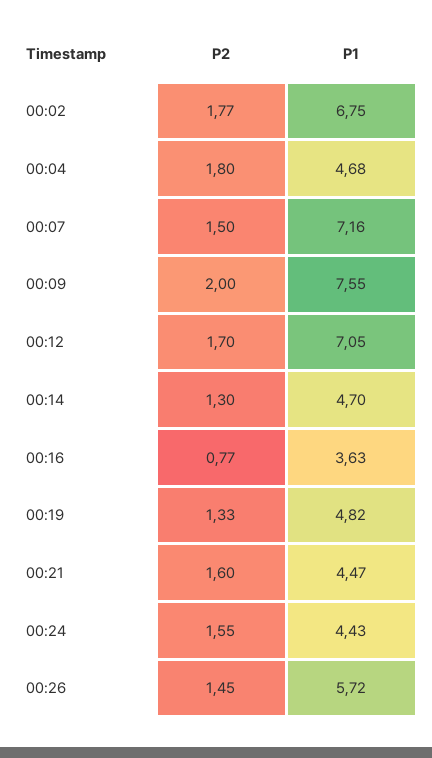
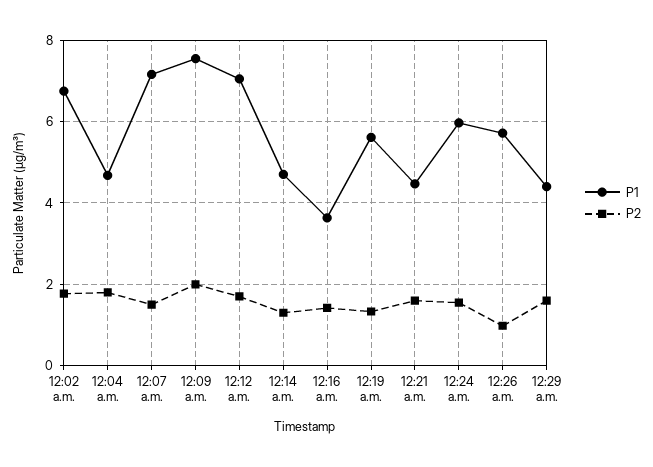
P2, 00:16: 0.77 -> 1.4
P1, 00:19: 4.82 -> 5.6
P1, 00:24: 4.43 -> 6
P2, 00:26: 1.45 -> 1
P1, 12:29 a.m.: none -> 4.4
P2, 12:29 a.m.: none -> 1.6

